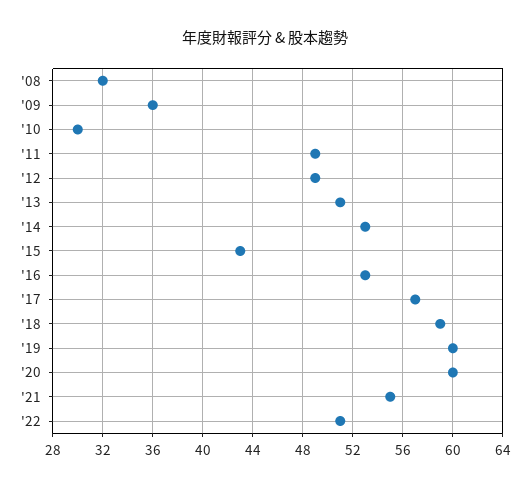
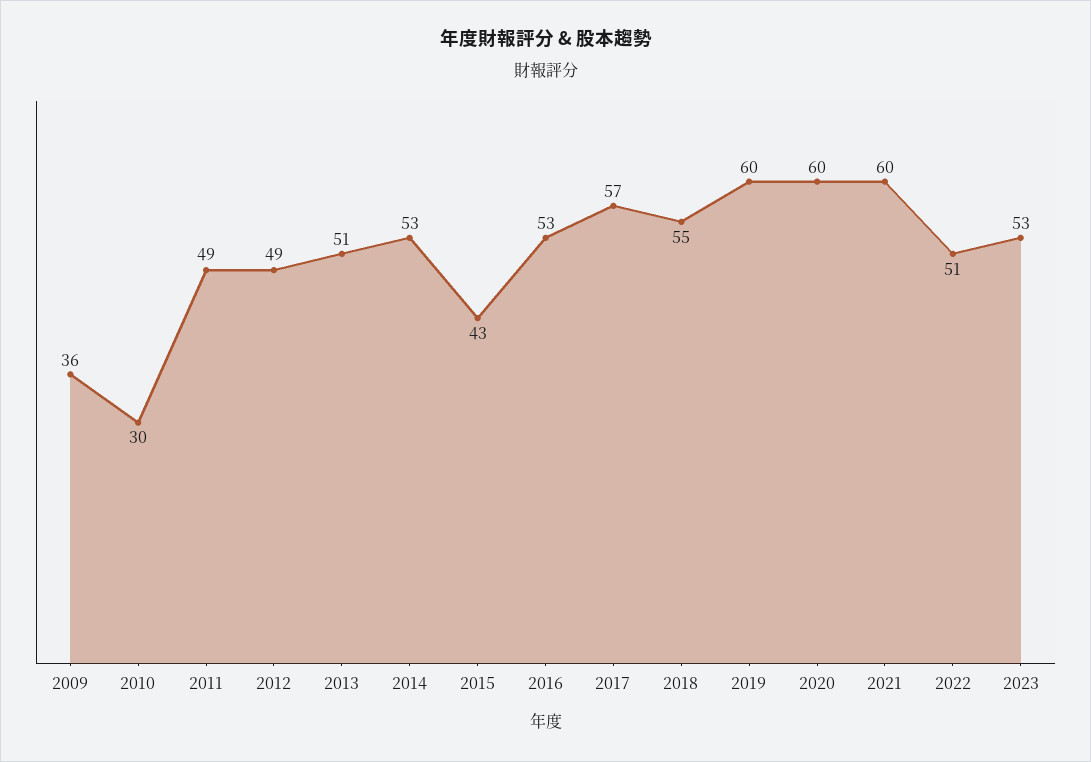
'08: 32 -> none
'18: 59 -> 55
'21: 55 -> 60
2023: none -> 53

